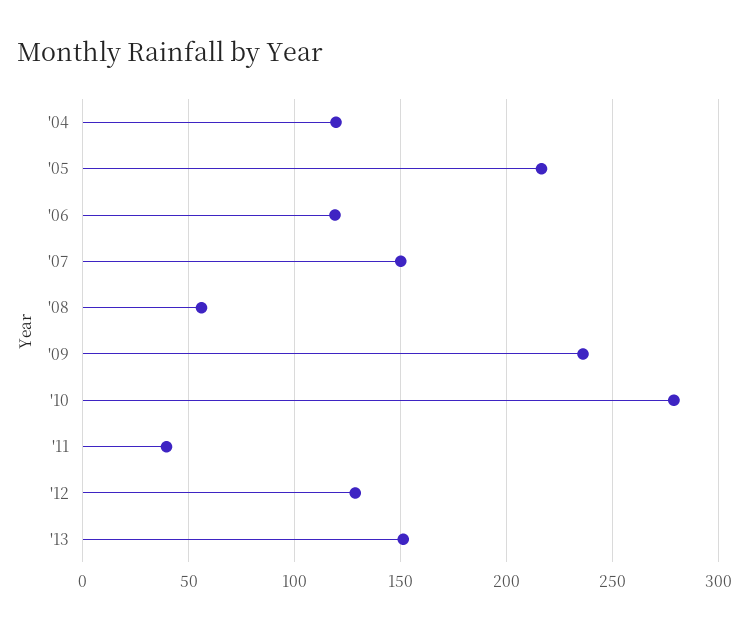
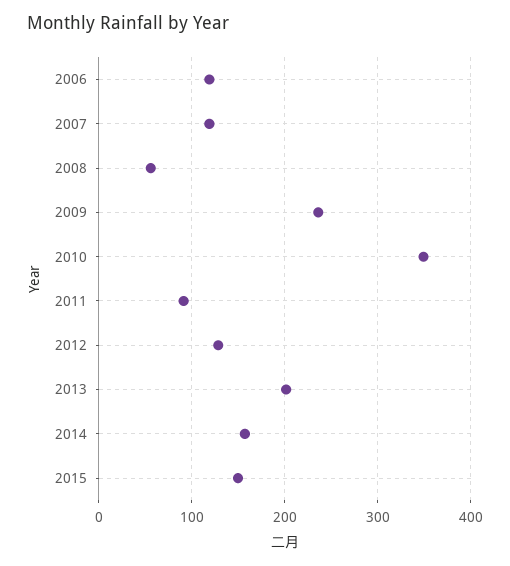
'04: 120 -> none
'05: 215 -> none
'07: 150 -> 120
'10: 280 -> 350
'11: 40 -> 90
'13: 150 -> 200
2014: none -> 160
2015: none -> 150

